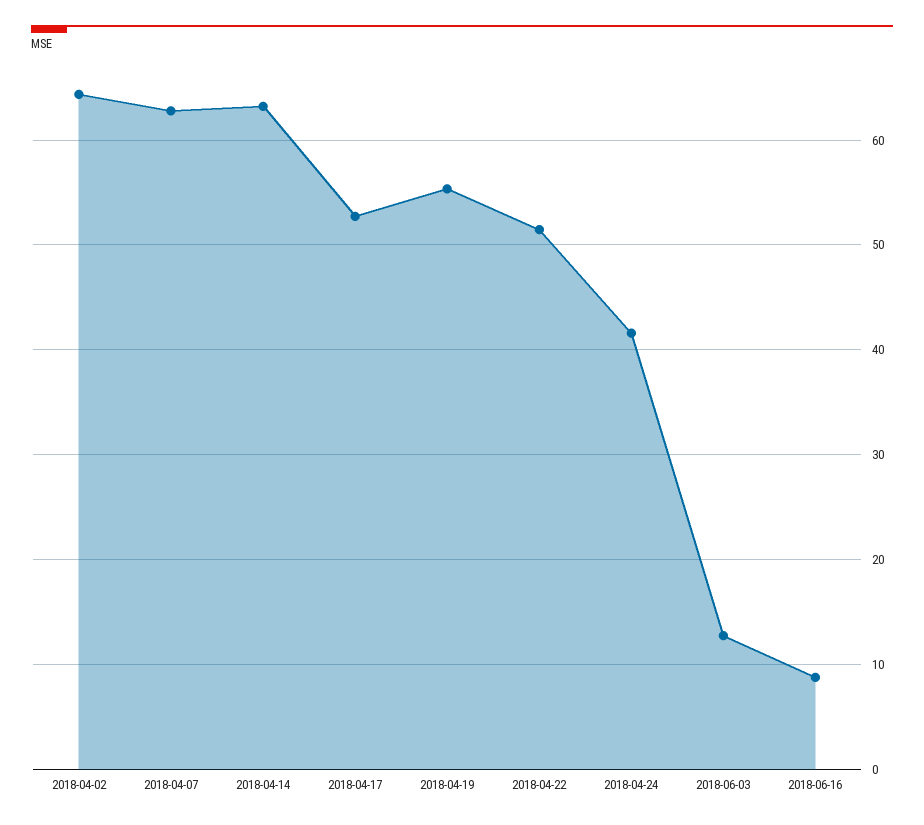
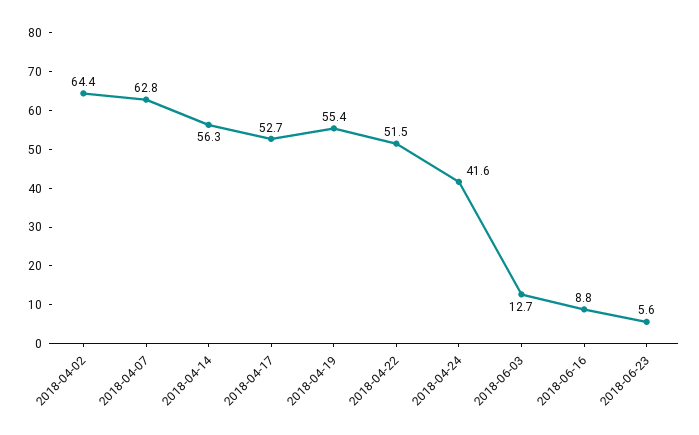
2018-04-14: 63 -> 56.3
2018-06-23: none -> 5.6

